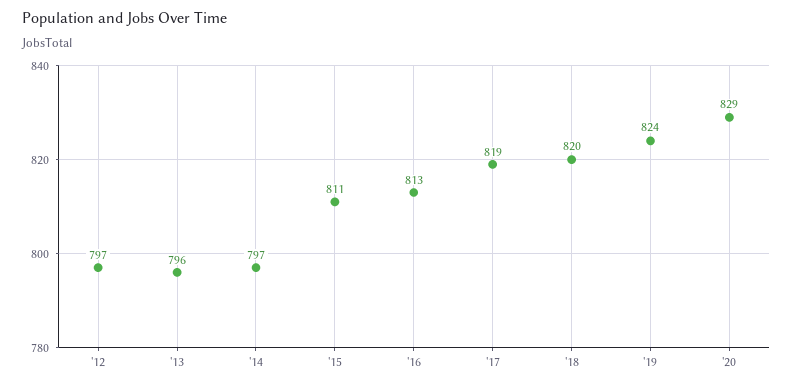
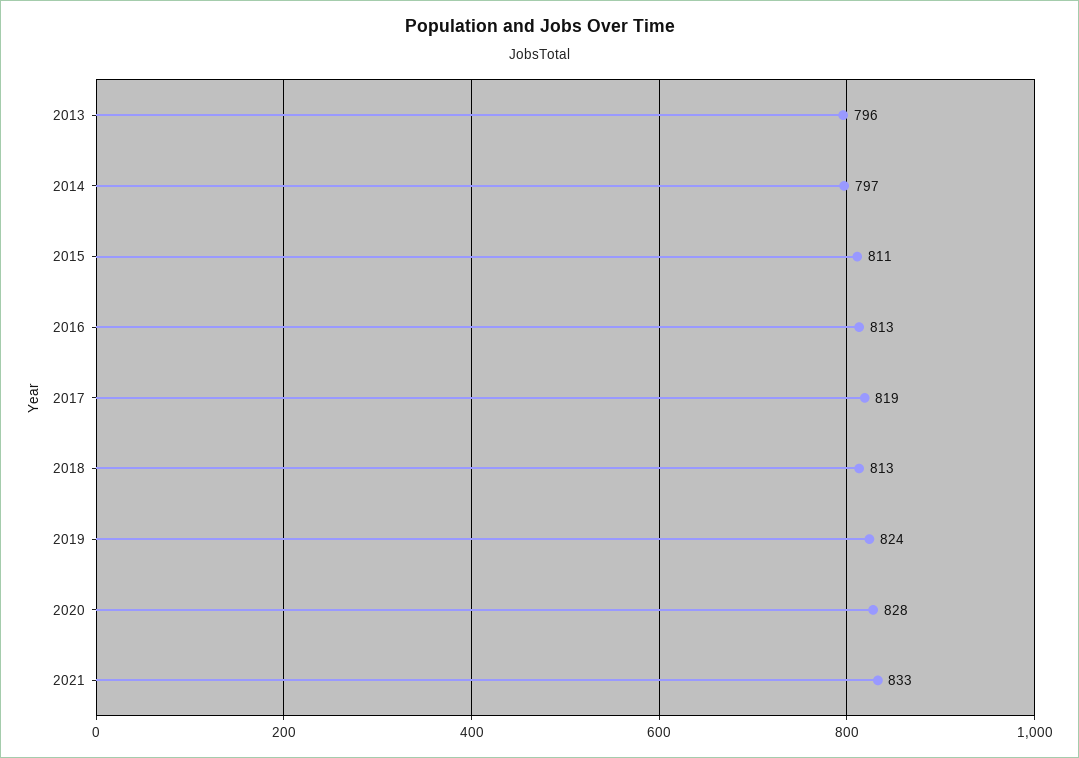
'12: 797 -> none
'18: 820 -> 813
'20: 829 -> 828
2021: none -> 833

